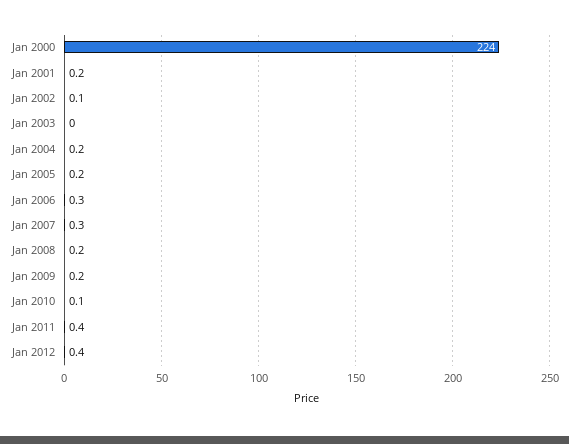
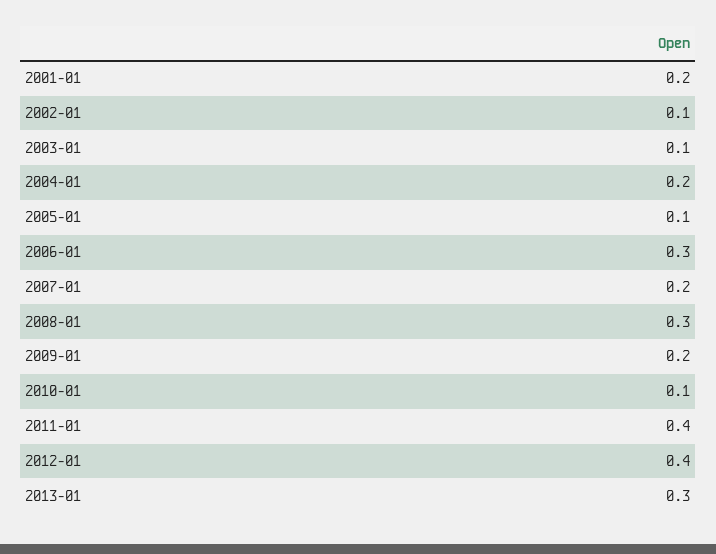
Jan 2000: 224 -> none
Jan 2003: 0 -> 0.1
Jan 2005: 0.2 -> 0.1
Jan 2007: 0.3 -> 0.2
Jan 2008: 0.2 -> 0.3
2013-01: none -> 0.3

